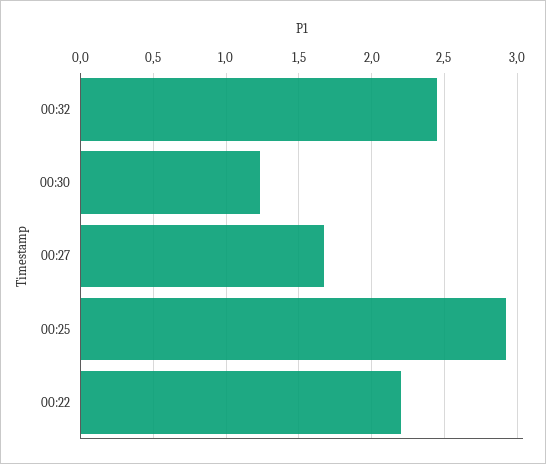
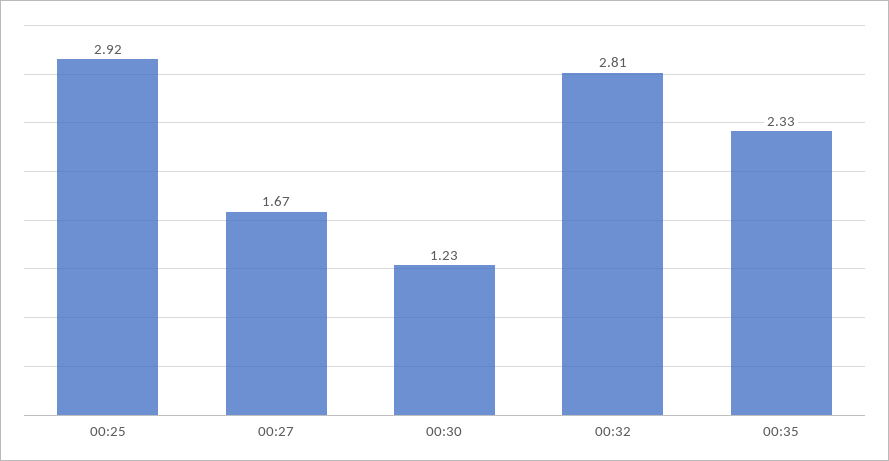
00:32: 2.45 -> 2.81
00:22: 2.2 -> none
00:35: none -> 2.33

